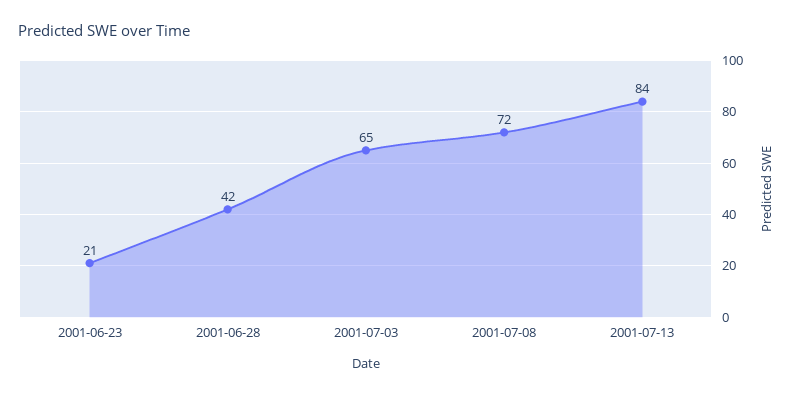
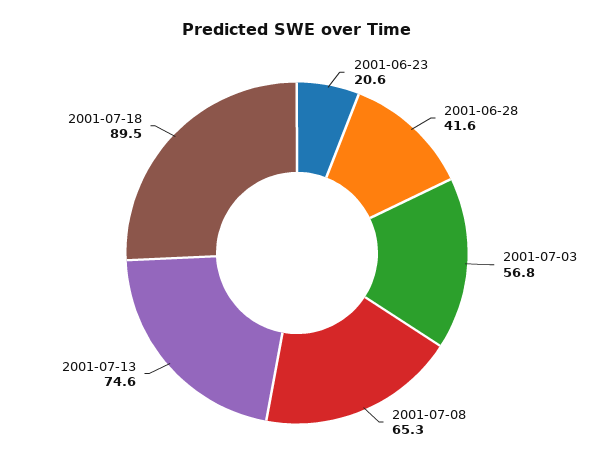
2001-07-03: 65 -> 56.8
2001-07-08: 72 -> 65.3
2001-07-13: 84 -> 74.6
2001-07-18: none -> 89.5

